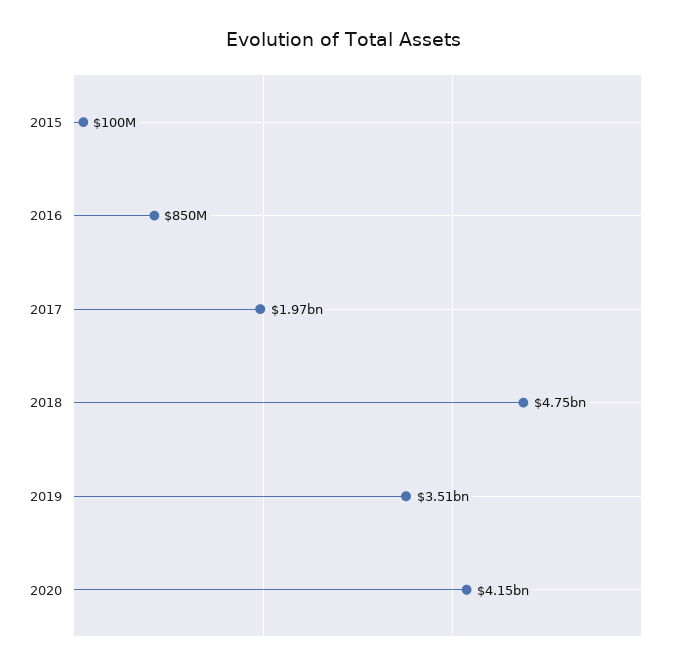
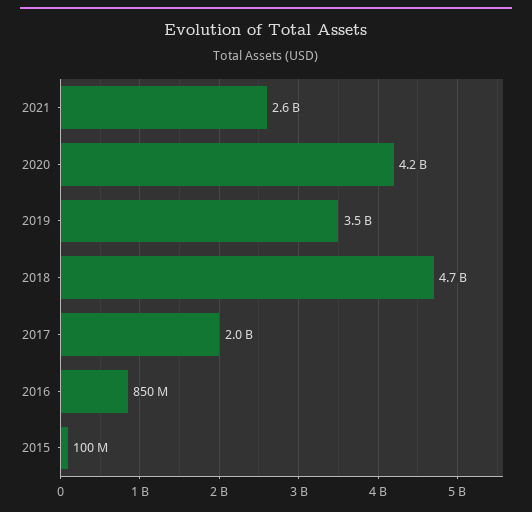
2021: none -> 2600000000

